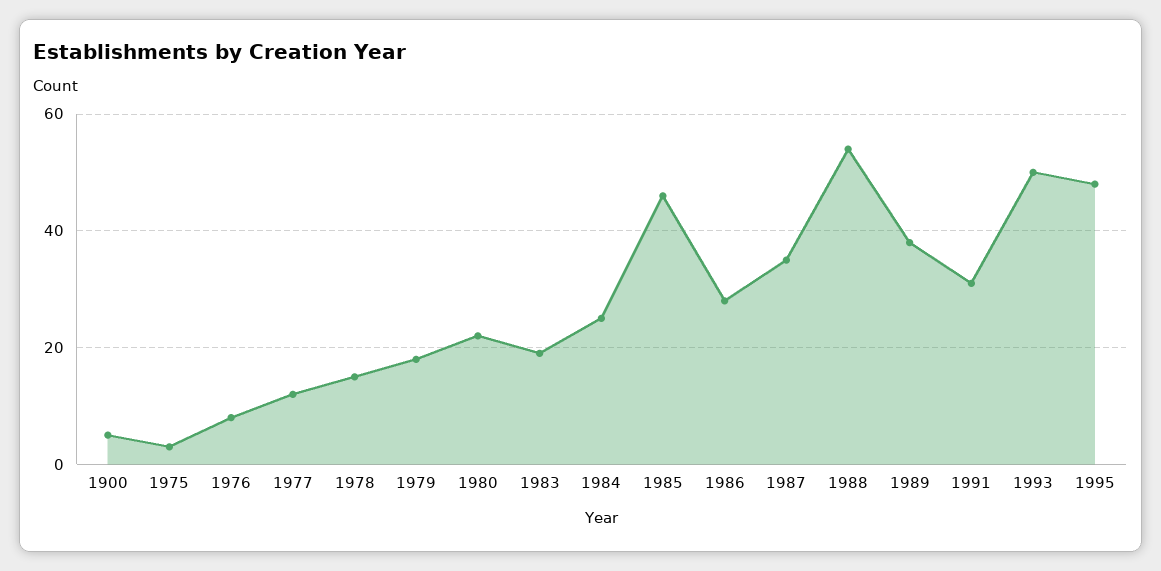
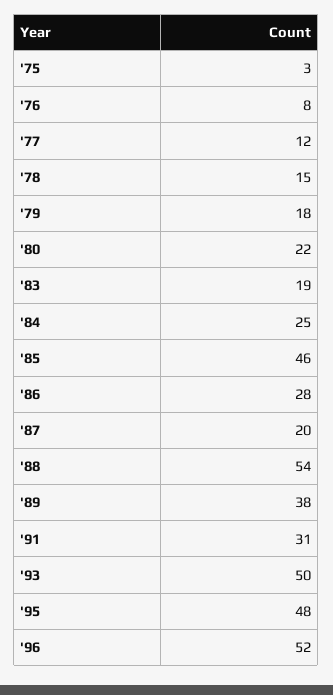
1900: 5 -> none
1987: 35 -> 20
'96: none -> 52

